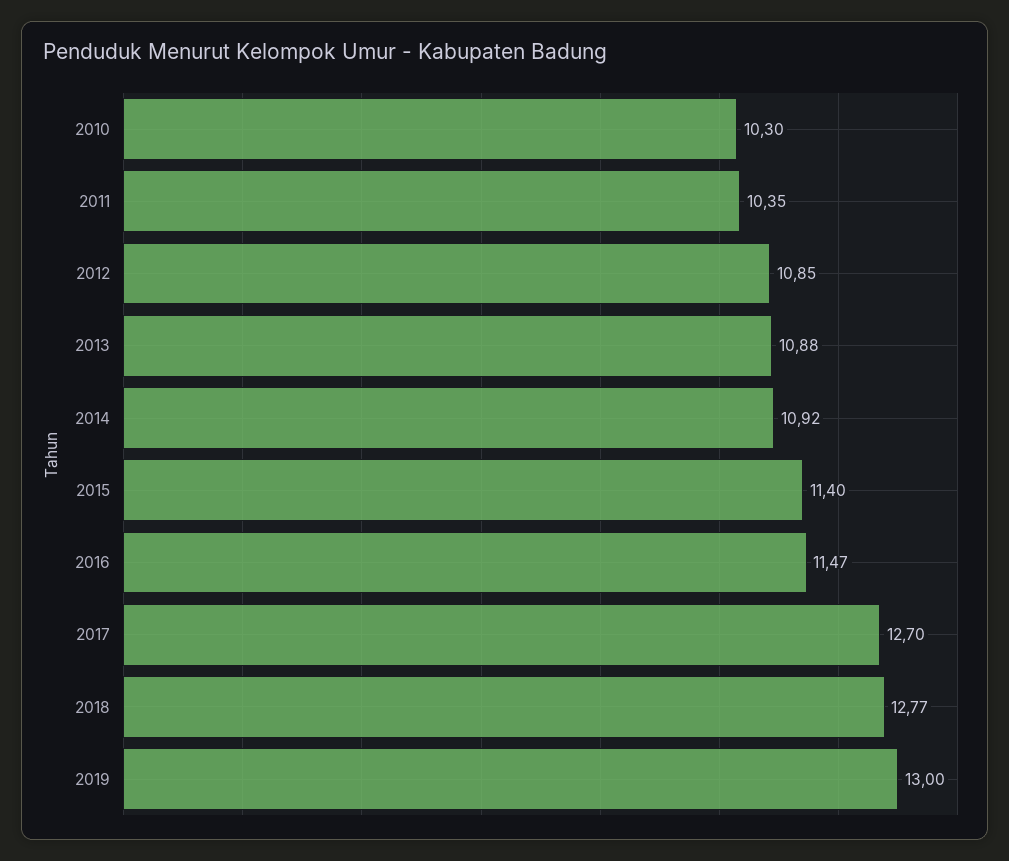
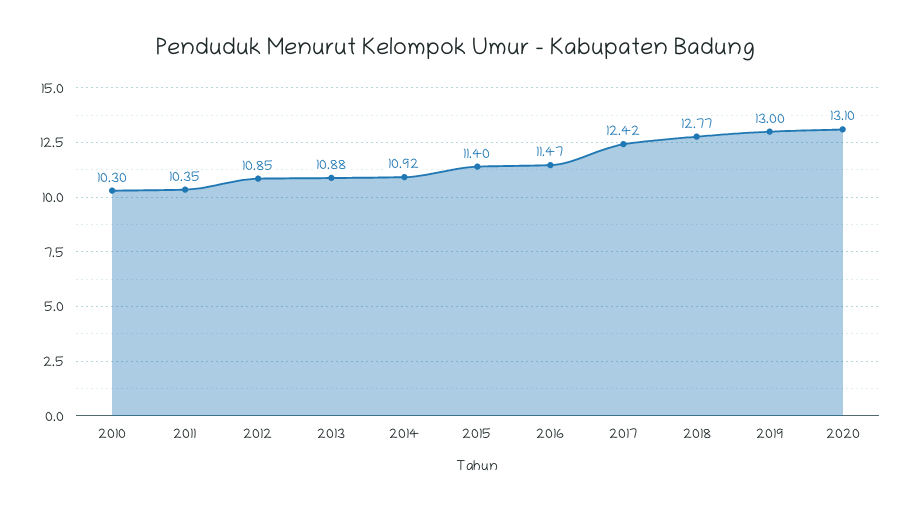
2017: 12.7 -> 12.42
2020: none -> 13.1

